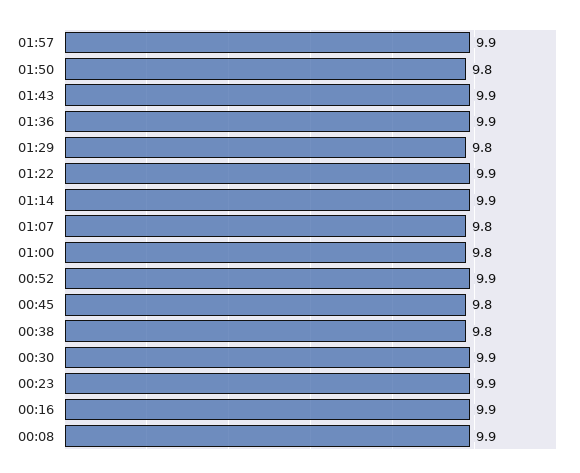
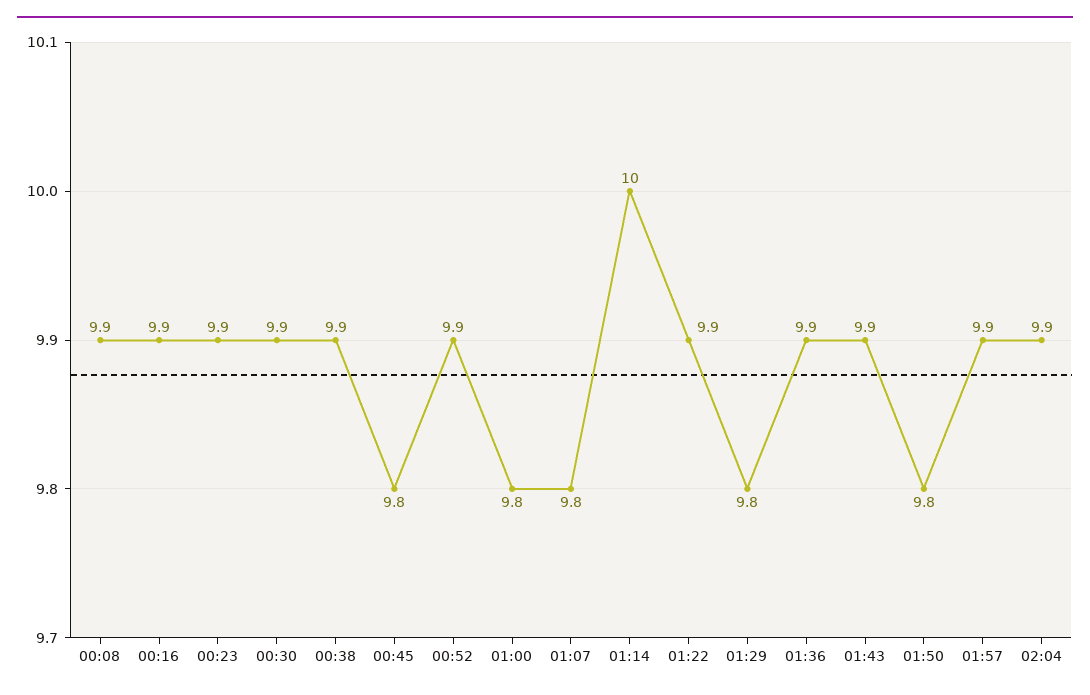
01:14: 9.9 -> 10
00:38: 9.8 -> 9.9
02:04: none -> 9.9

